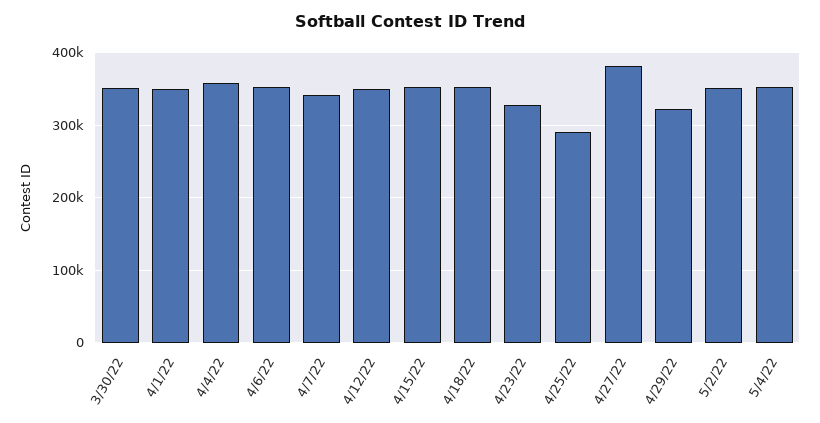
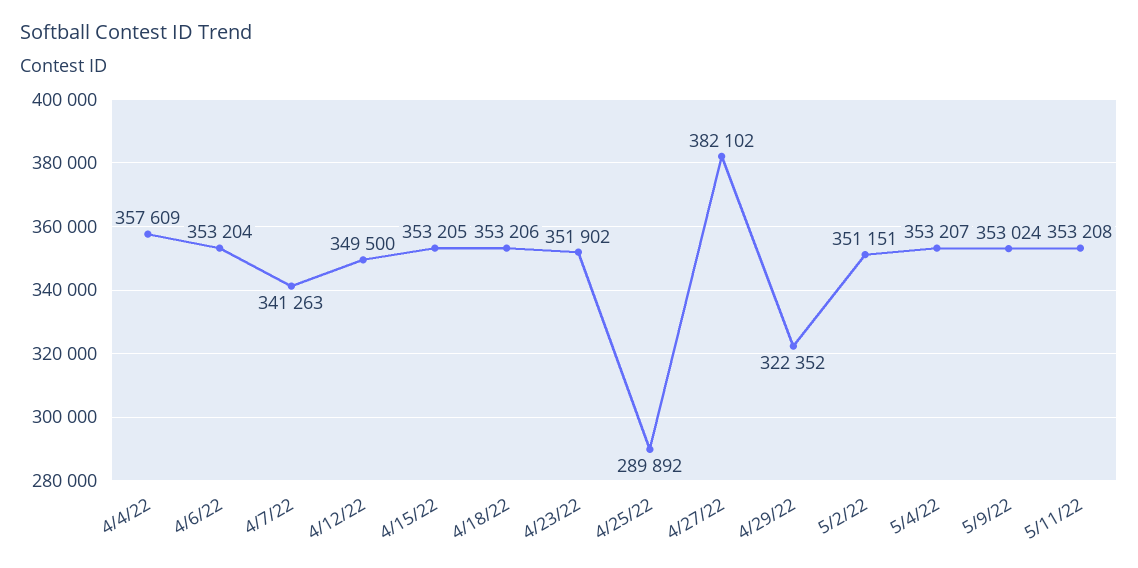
3/30/22: 350000 -> none
4/1/22: 350000 -> none
4/23/22: 330000 -> 351902
5/9/22: none -> 353024
5/11/22: none -> 353208

